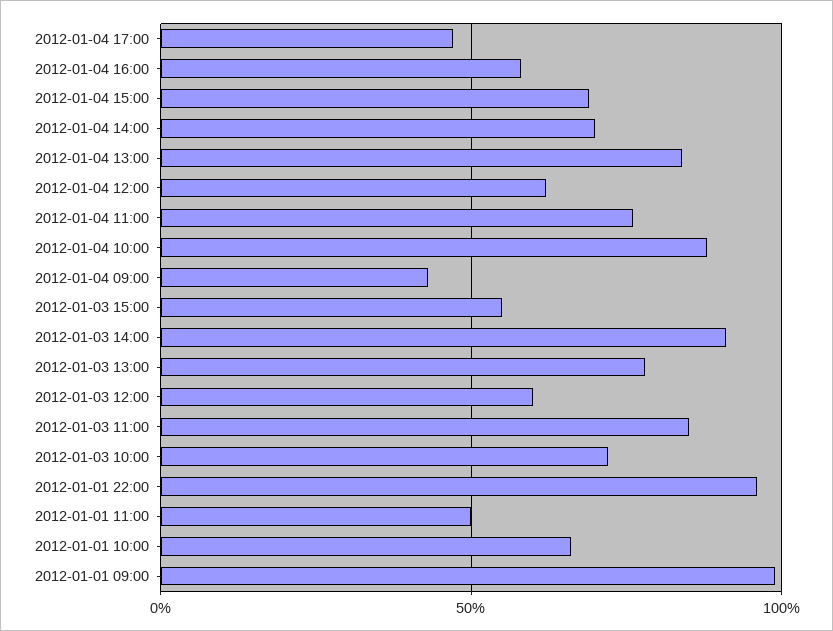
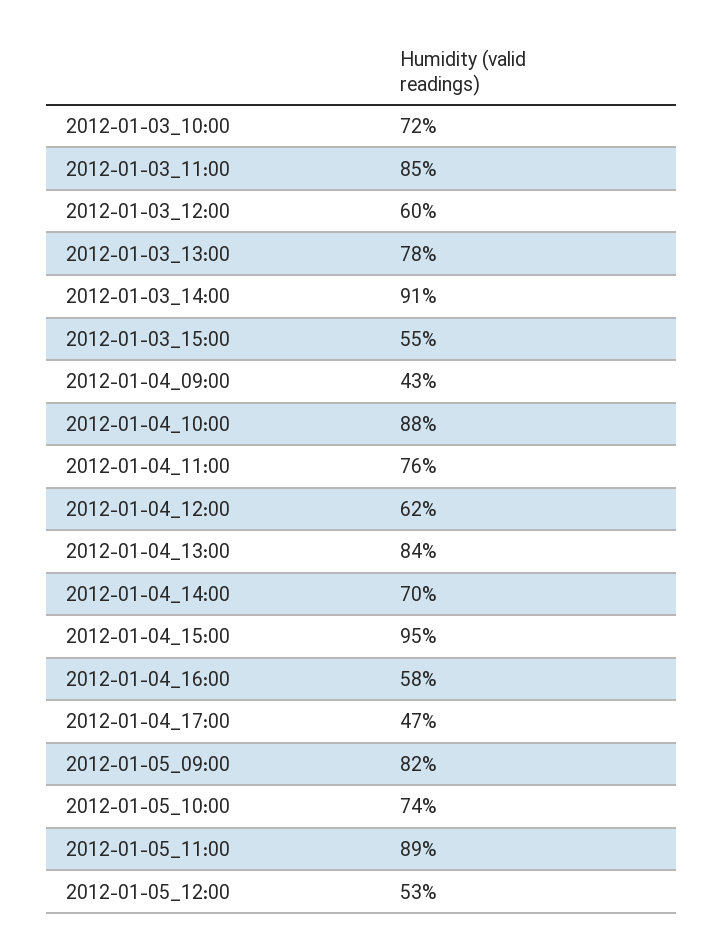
2012-01-04 15:00: 70 -> 95
2012-01-01 22:00: 95 -> none
2012-01-01 11:00: 50 -> none
2012-01-01 10:00: 65 -> none
2012-01-01 09:00: 100 -> none
2012-01-05_09:00: none -> 82
2012-01-05_10:00: none -> 74
2012-01-05_11:00: none -> 89
2012-01-05_12:00: none -> 53

